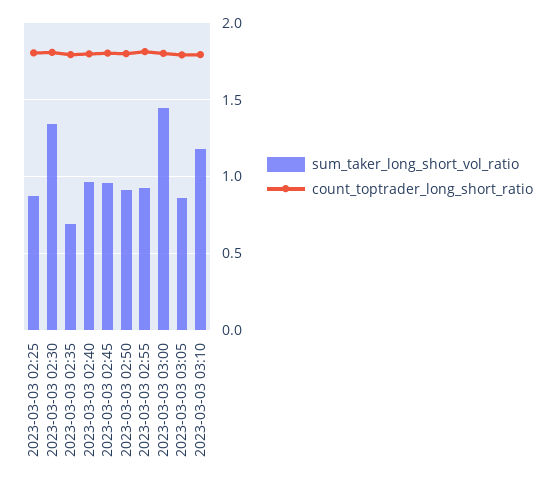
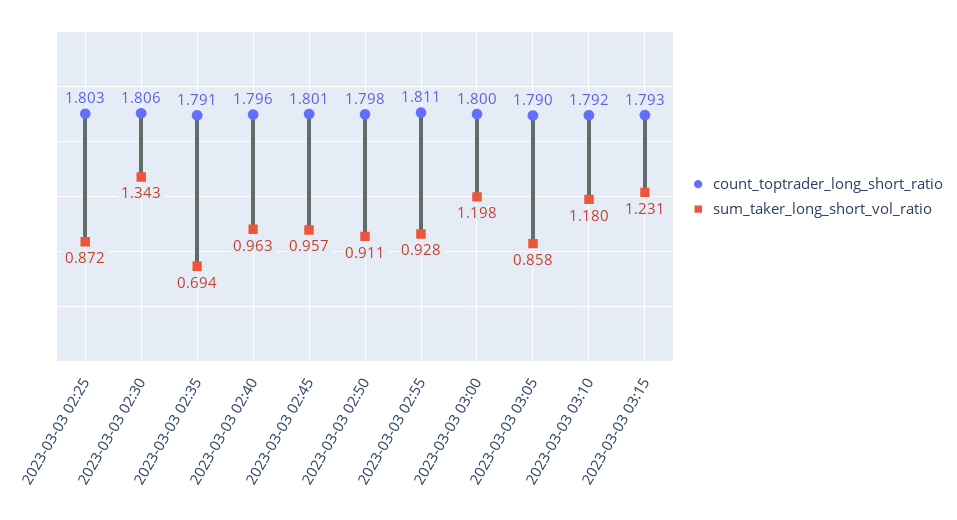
sum_taker_long_short_vol_ratio, 2023-03-03 03:00: 1.45 -> 1.198
count_toptrader_long_short_ratio, 2023-03-03 03:15: none -> 1.793
sum_taker_long_short_vol_ratio, 2023-03-03 03:15: none -> 1.231

